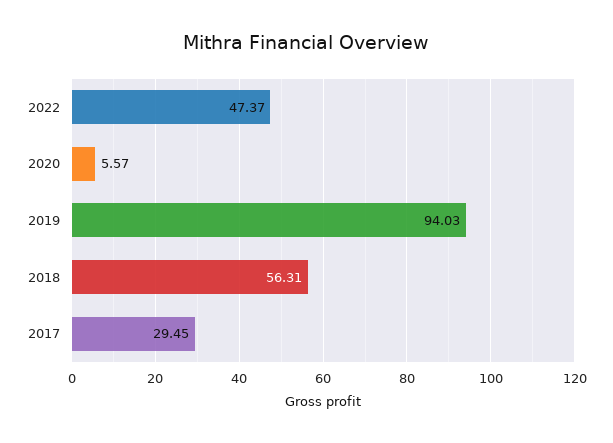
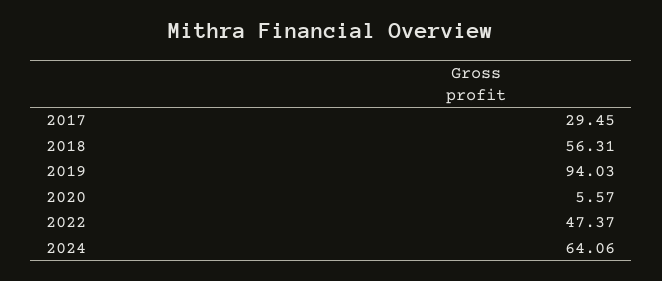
2024: none -> 64.06

